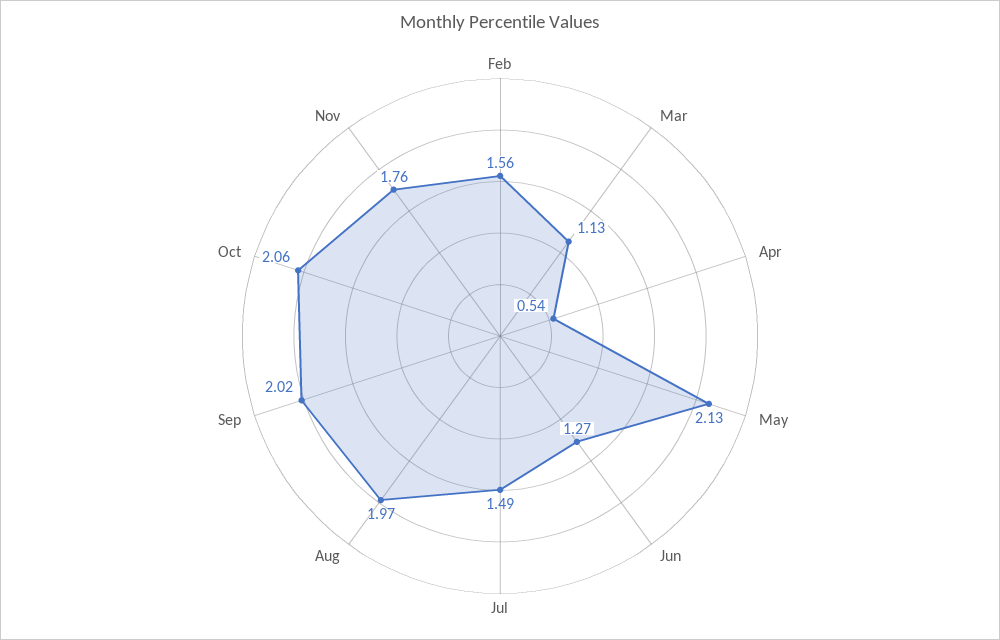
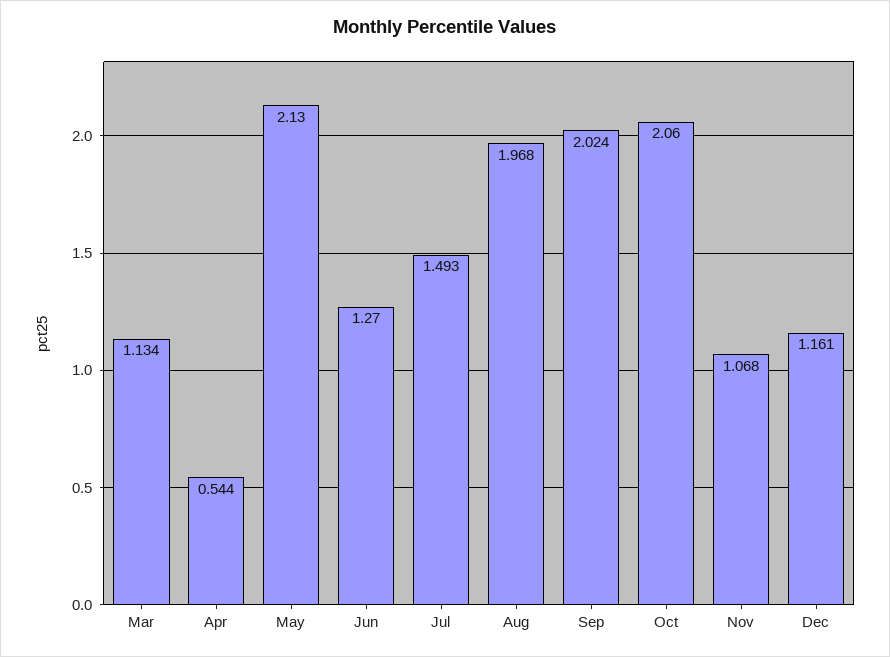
Feb: 1.56 -> none
Nov: 1.76 -> 1.068
Dec: none -> 1.161

